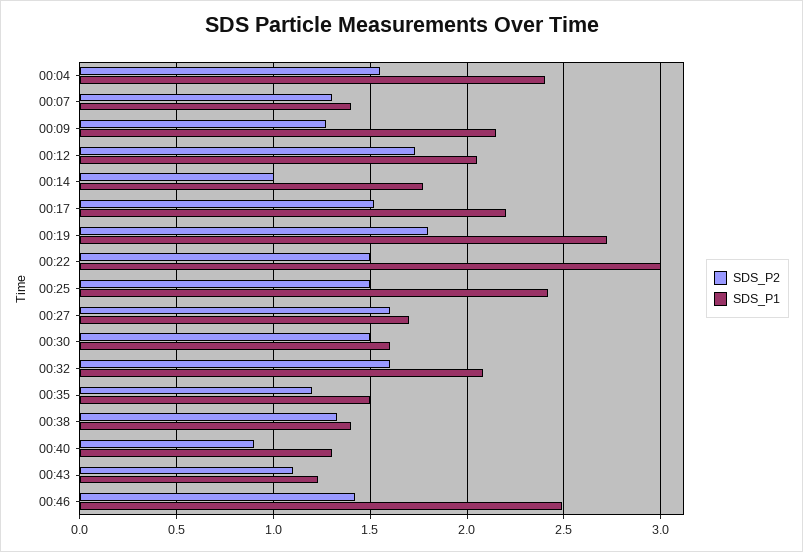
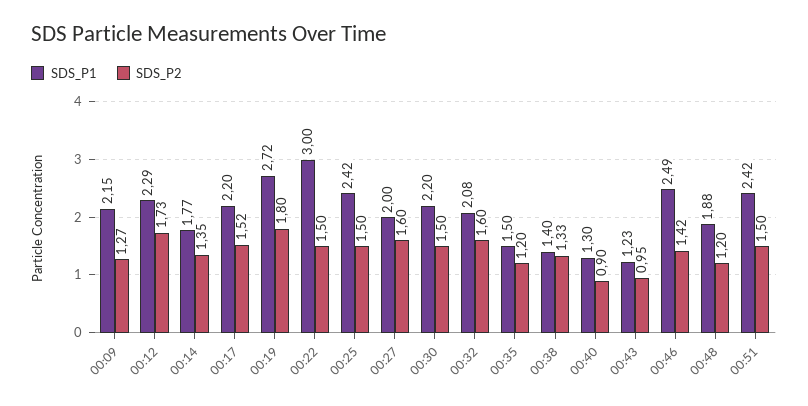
SDS_P2, 00:04: 1.55 -> none
SDS_P1, 00:04: 2.4 -> none
SDS_P2, 00:07: 1.3 -> none
SDS_P1, 00:07: 1.4 -> none
SDS_P1, 00:12: 2.05 -> 2.29
SDS_P2, 00:14: 1 -> 1.35
SDS_P1, 00:27: 1.7 -> 2
SDS_P1, 00:30: 1.6 -> 2.2
SDS_P2, 00:43: 1.1 -> 0.95
SDS_P1, 00:48: none -> 1.88
SDS_P2, 00:48: none -> 1.2
SDS_P1, 00:51: none -> 2.42
SDS_P2, 00:51: none -> 1.5

